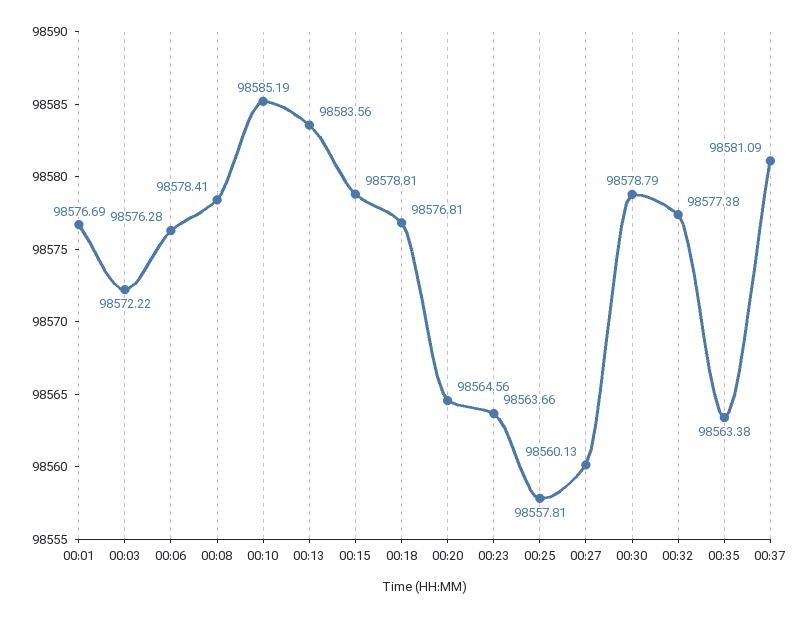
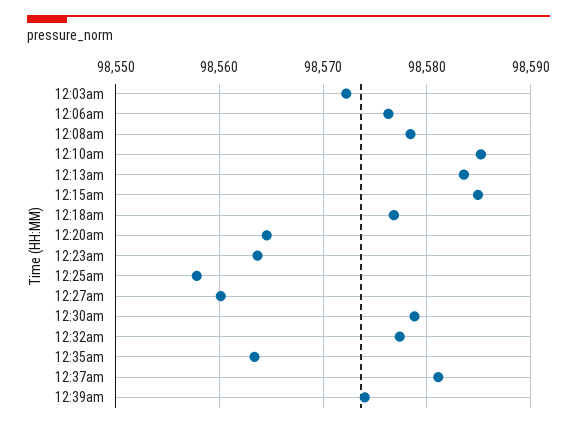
00:01: 98576.69 -> none
00:15: 98578.81 -> 98585
12:39am: none -> 98574

